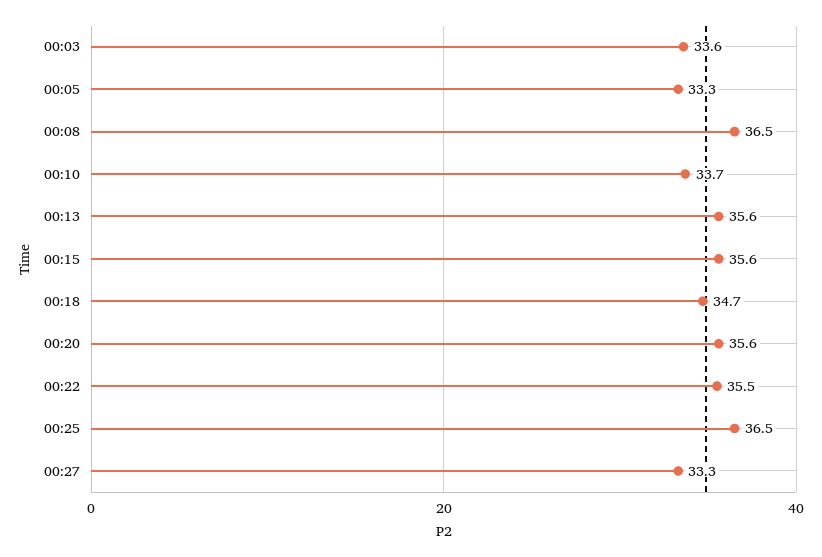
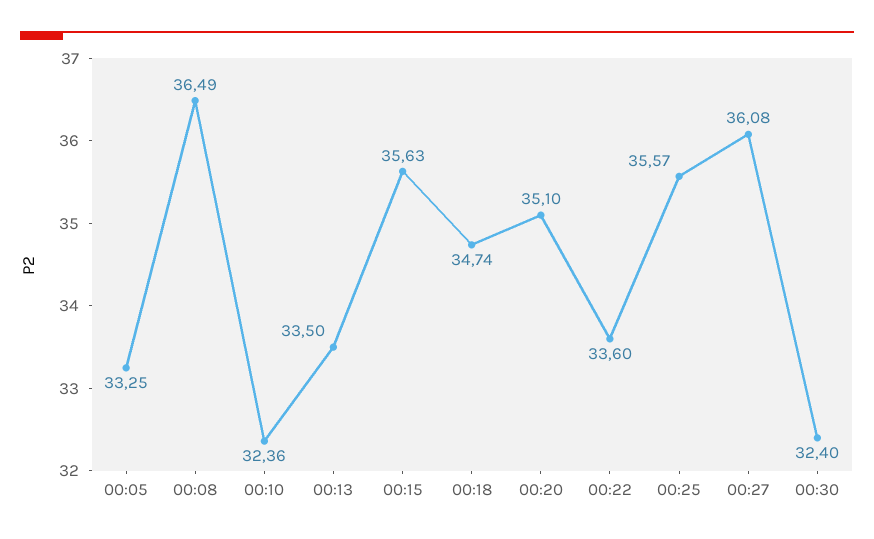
00:03: 33.6 -> none
00:10: 33.7 -> 32.36
00:13: 35.6 -> 33.5
00:20: 35.6 -> 35.1
00:22: 35.5 -> 33.6
00:25: 36.5 -> 35.57
00:27: 33.3 -> 36.08
00:30: none -> 32.4

